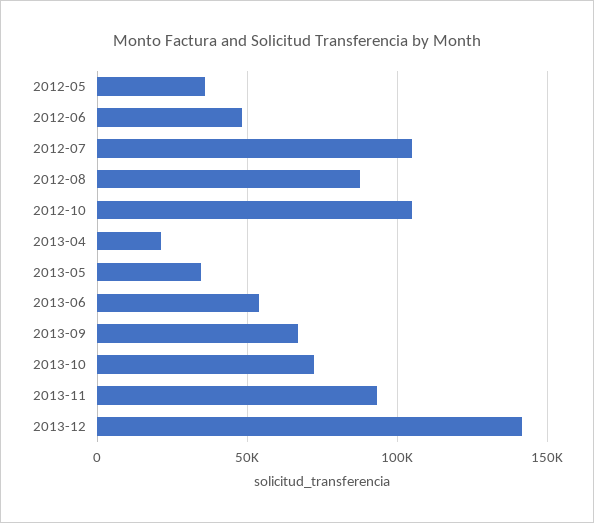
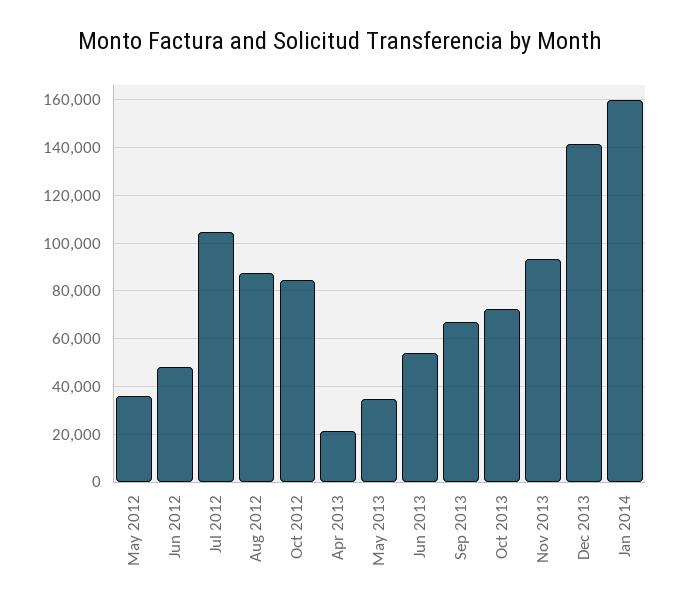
2012-10: 105000 -> 85000
Jan 2014: none -> 160000

